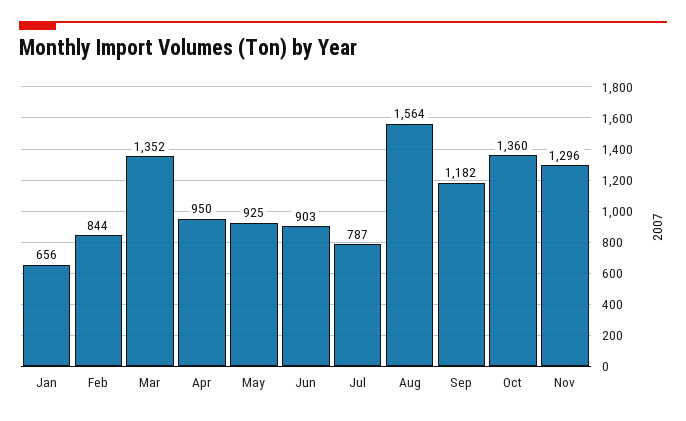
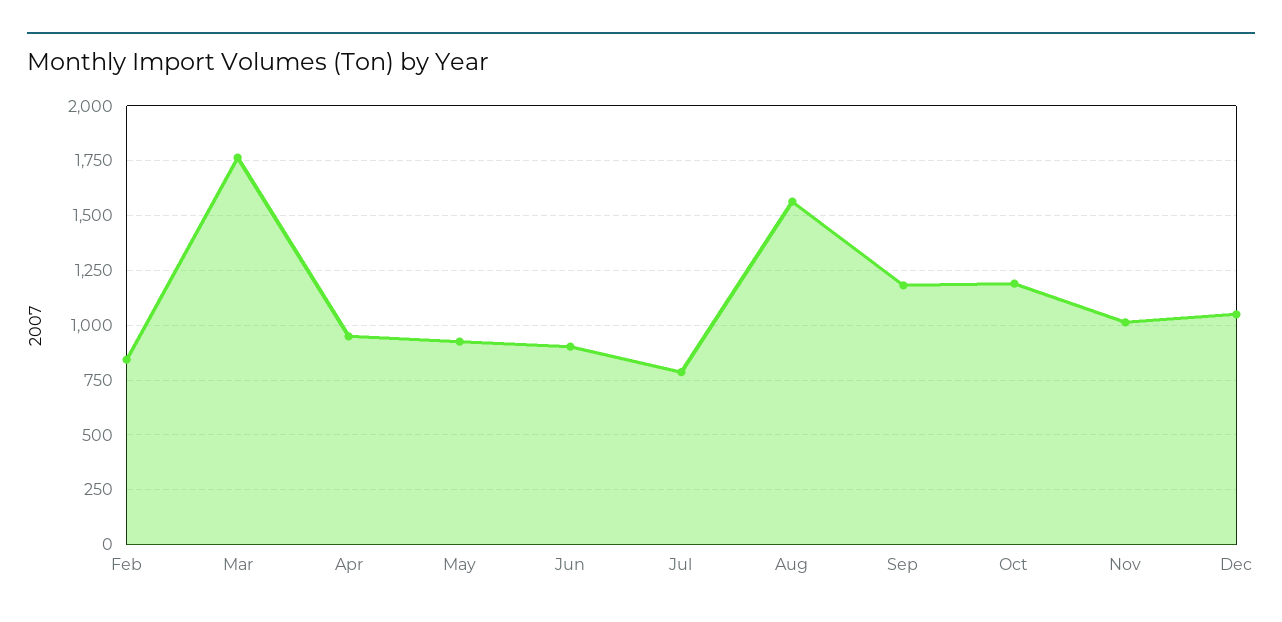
Jan: 656 -> none
Mar: 1352 -> 1750
Oct: 1360 -> 1200
Nov: 1296 -> 1000
Dec: none -> 1050

